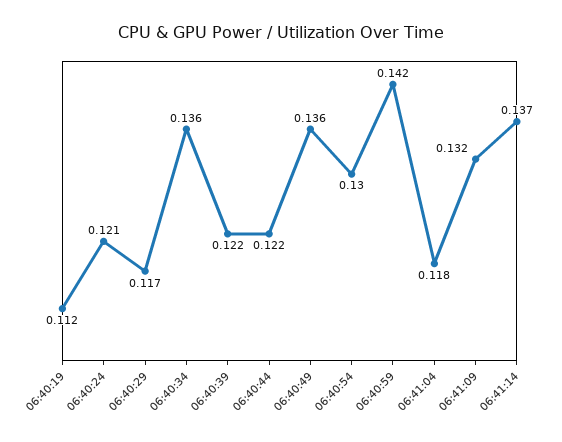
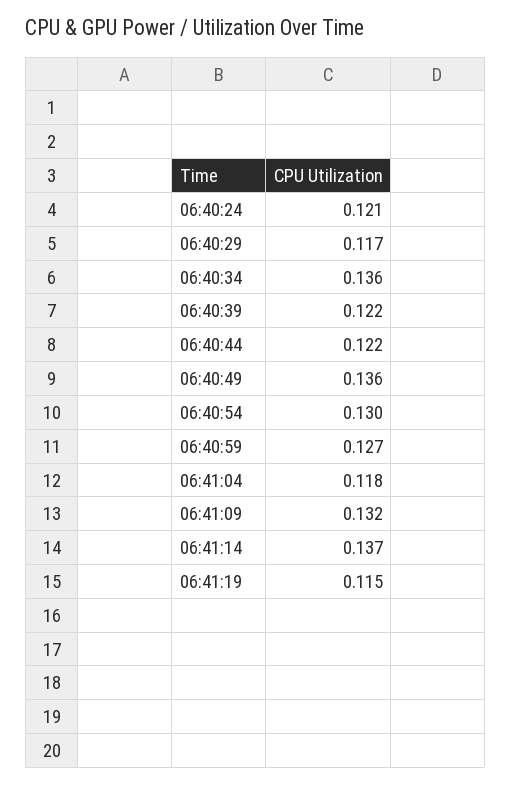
06:40:19: 0.112 -> none
06:40:59: 0.142 -> 0.127
06:41:19: none -> 0.115

